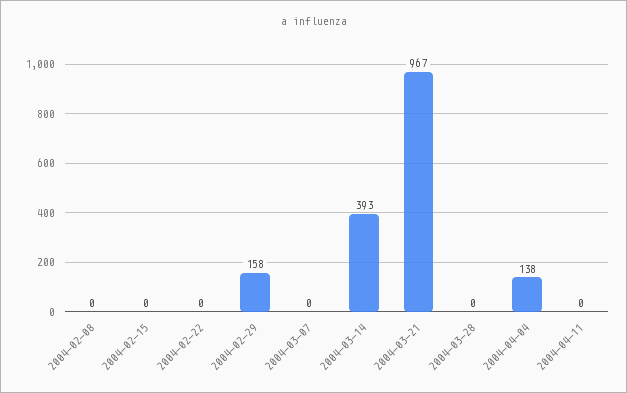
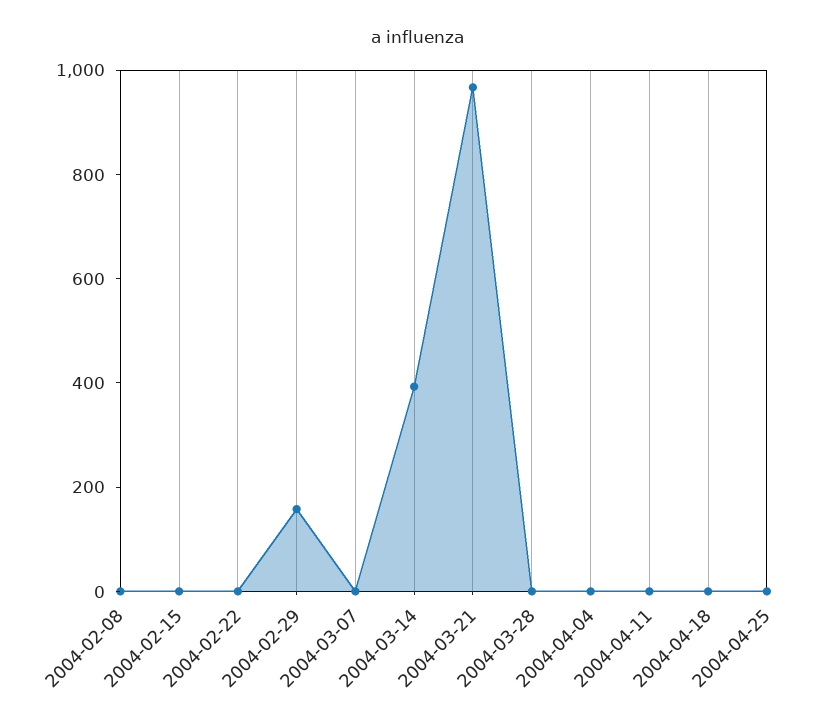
2004-04-04: 138 -> 0
2004-04-18: none -> 0
2004-04-25: none -> 0

